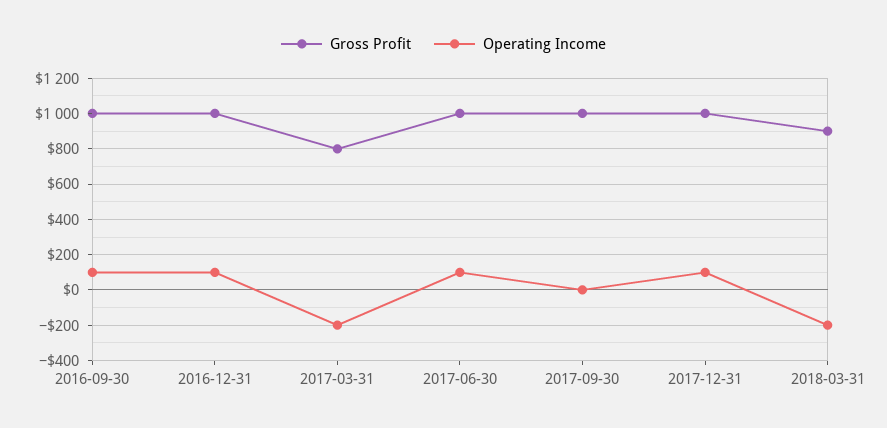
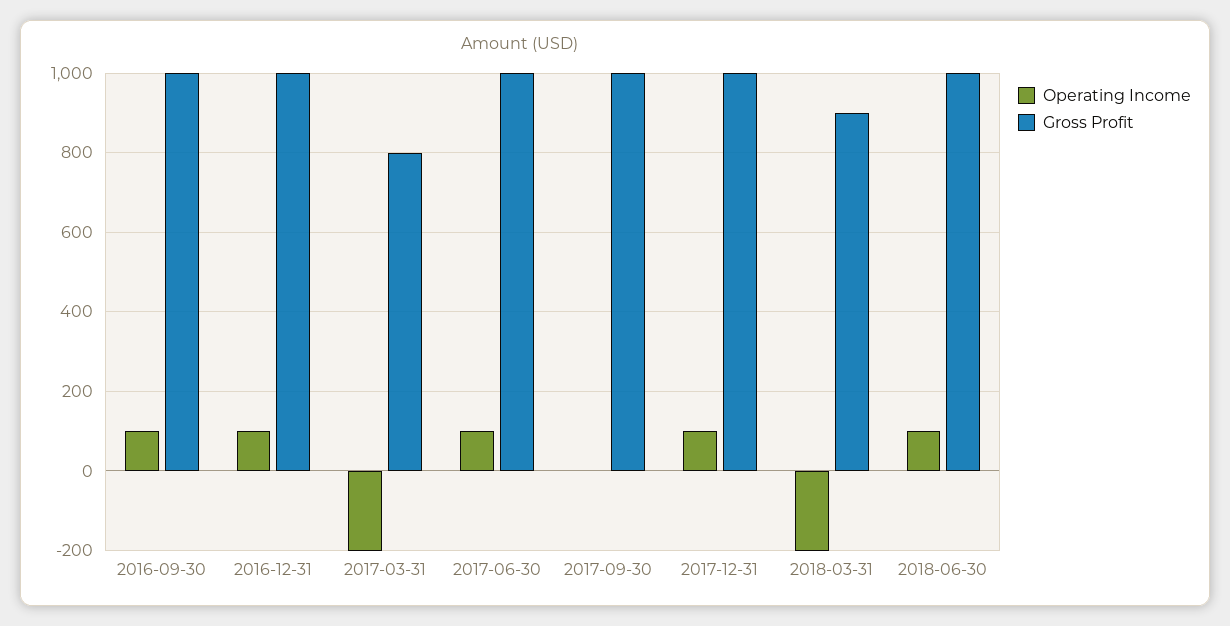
Operating Income, 2018-06-30: none -> 100
Gross Profit, 2018-06-30: none -> 1000

